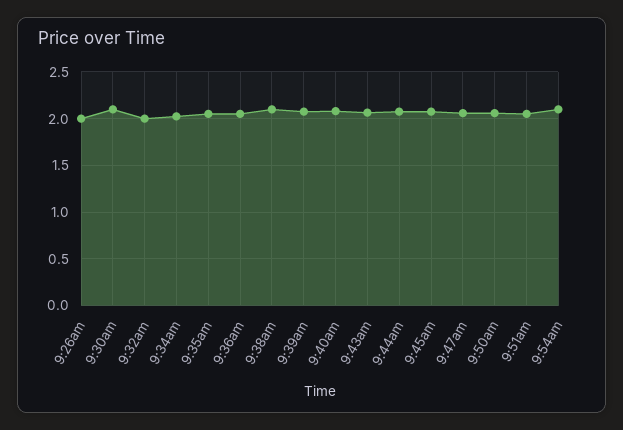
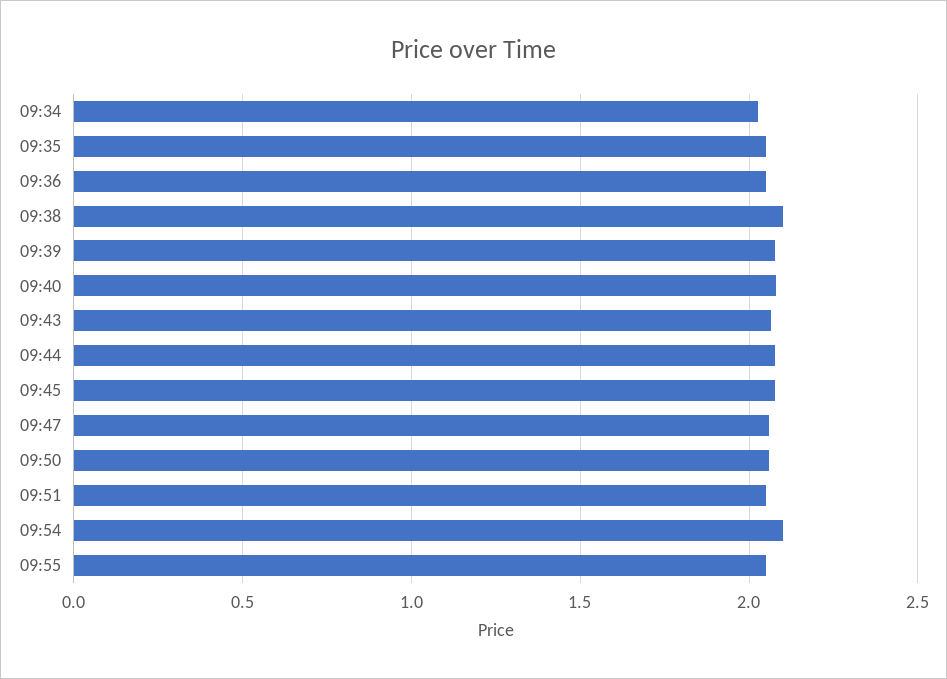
9:26am: 2 -> none
9:30am: 2.1 -> none
9:32am: 2 -> none
09:55: none -> 2.05

